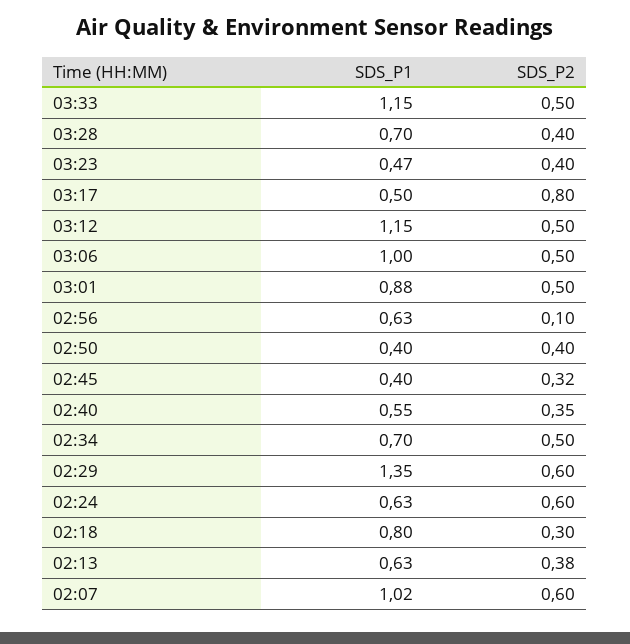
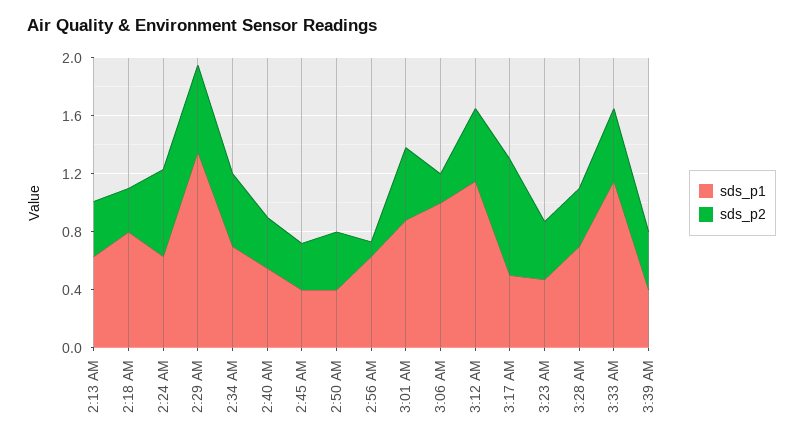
SDS_P2, 03:06: 0.5 -> 0.2
SDS_P1, 02:07: 1.02 -> none
SDS_P2, 02:07: 0.6 -> none
SDS_P1, 3:39 AM: none -> 0.4
SDS_P2, 3:39 AM: none -> 0.4

